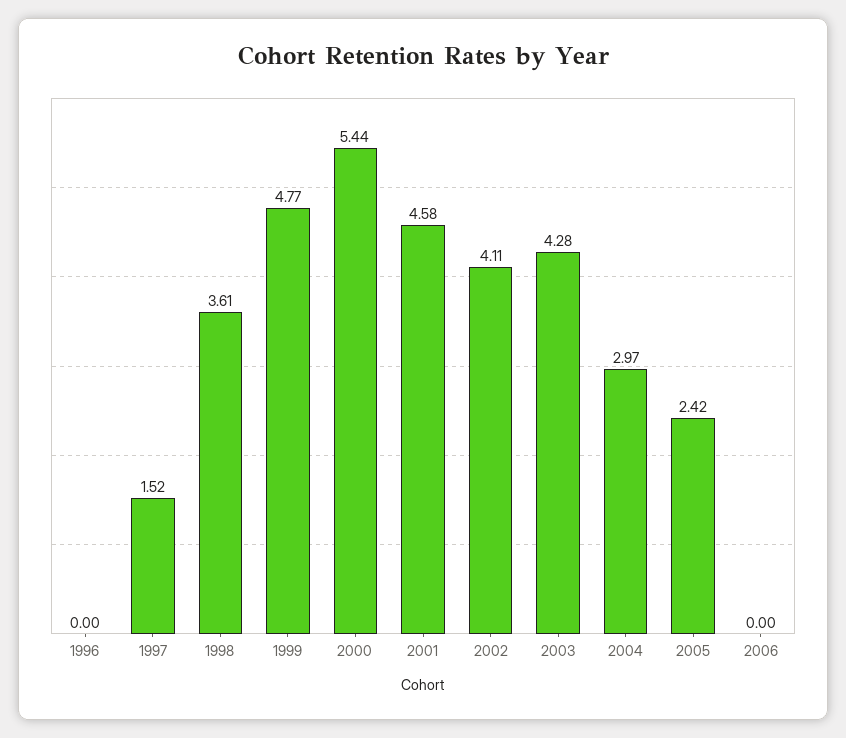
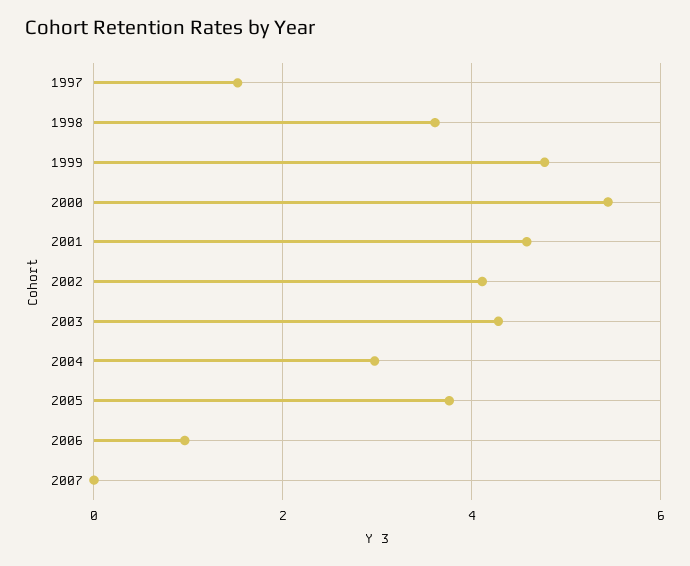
1996: 0 -> none
2005: 2.42 -> 3.8
2006: 0 -> 1
2007: none -> 0

